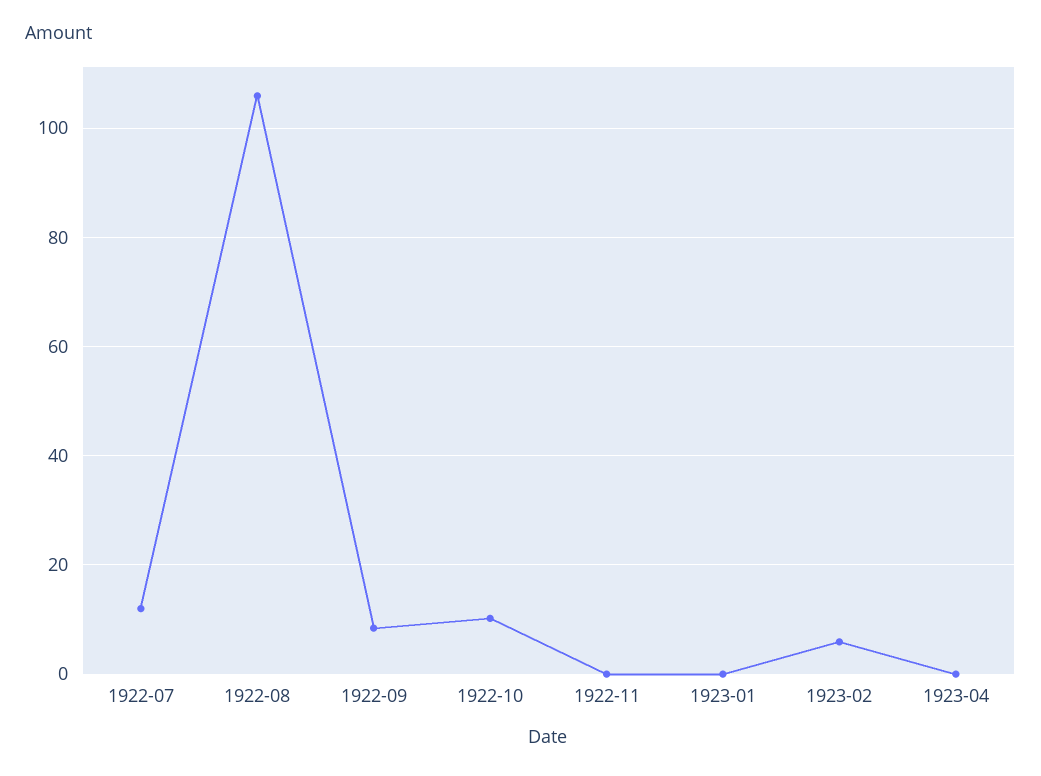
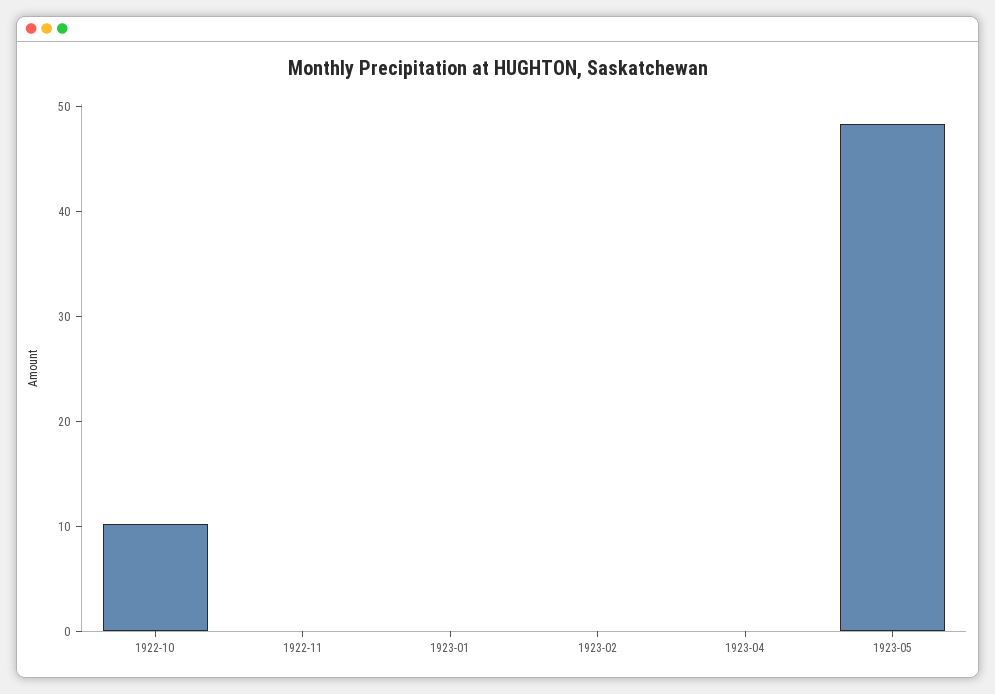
1922-07: 12 -> none
1922-08: 106 -> none
1922-09: 8 -> none
1923-02: 6 -> 0
1923-05: none -> 48

